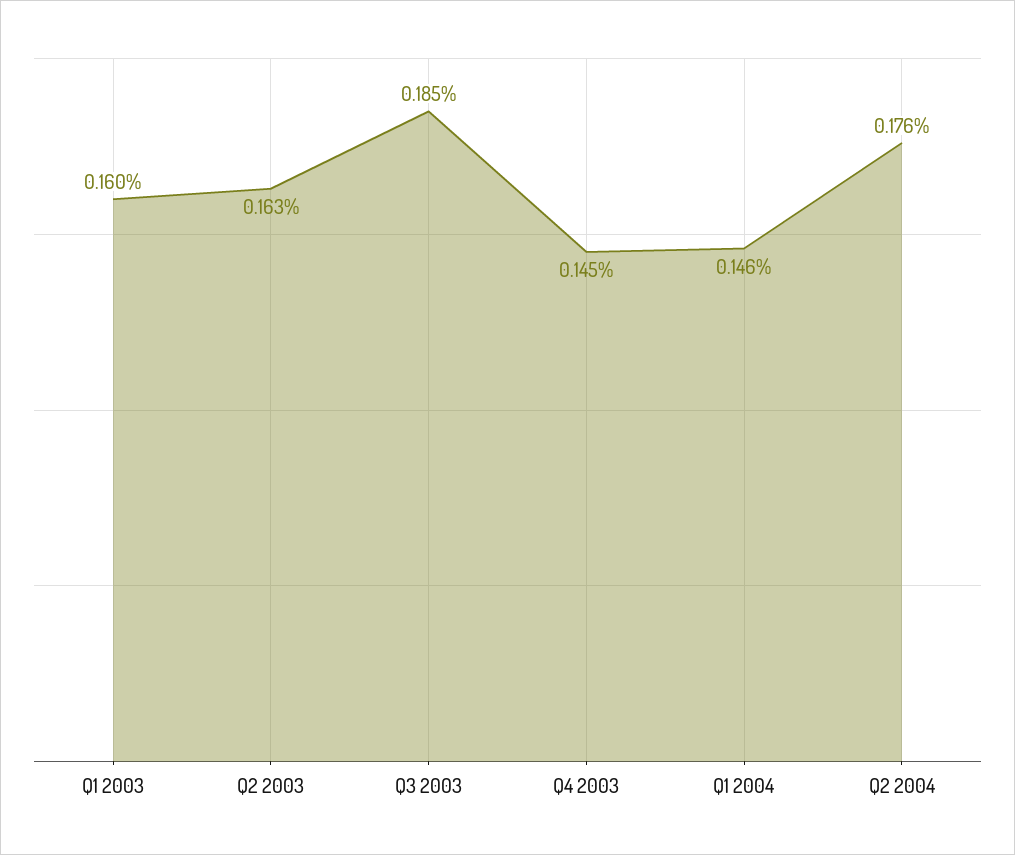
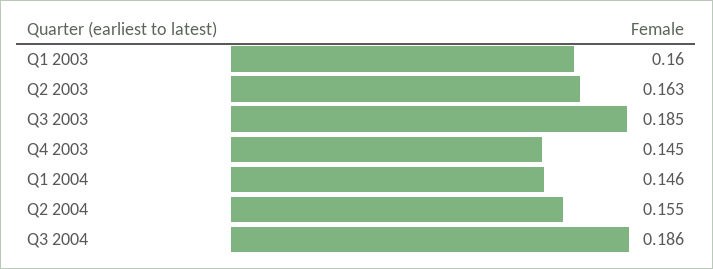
Q2 2004: 0.176 -> 0.155
Q3 2004: none -> 0.186

